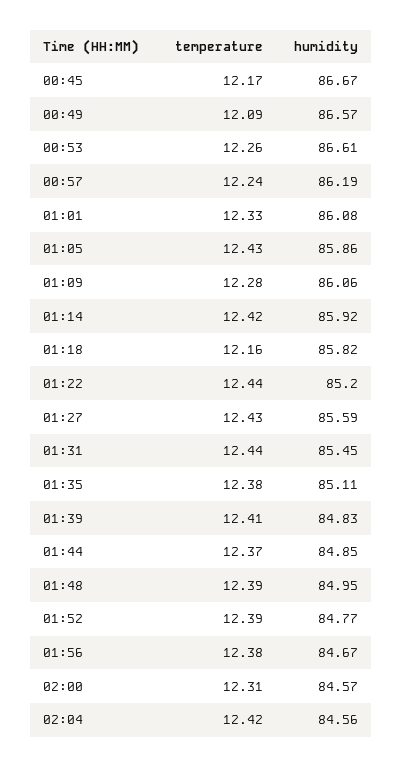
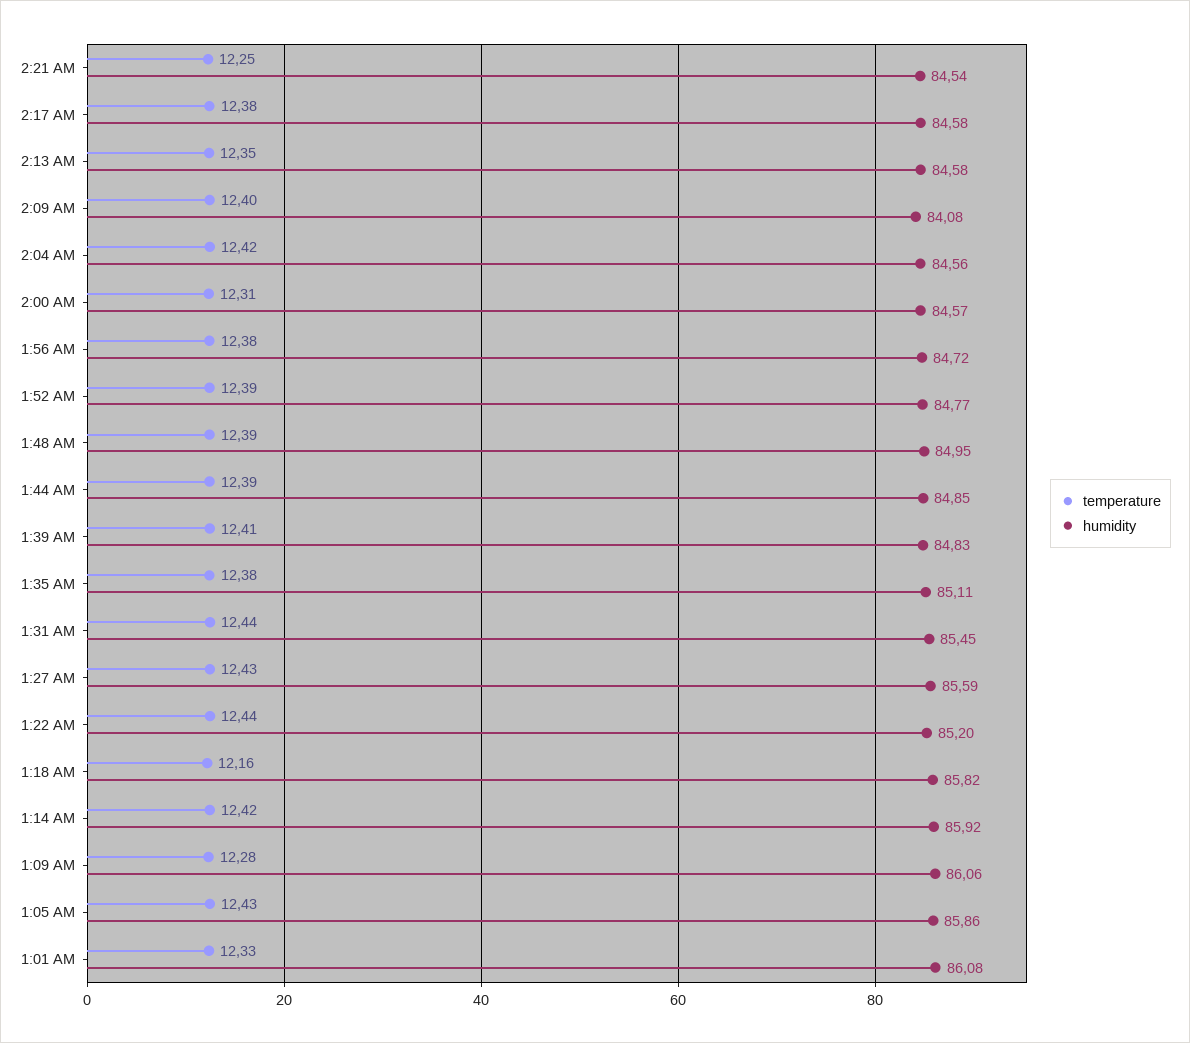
temperature, 00:45: 12.17 -> none
humidity, 00:45: 86.67 -> none
temperature, 00:49: 12.09 -> none
humidity, 00:49: 86.57 -> none
temperature, 00:53: 12.26 -> none
humidity, 00:53: 86.61 -> none
temperature, 00:57: 12.24 -> none
humidity, 00:57: 86.19 -> none
temperature, 01:44: 12.37 -> 12.39
humidity, 01:56: 84.67 -> 84.72
temperature, 2:21 AM: none -> 12.25
humidity, 2:21 AM: none -> 84.54
temperature, 2:17 AM: none -> 12.38
humidity, 2:17 AM: none -> 84.58
temperature, 2:13 AM: none -> 12.35
humidity, 2:13 AM: none -> 84.58
temperature, 2:09 AM: none -> 12.4
humidity, 2:09 AM: none -> 84.08

